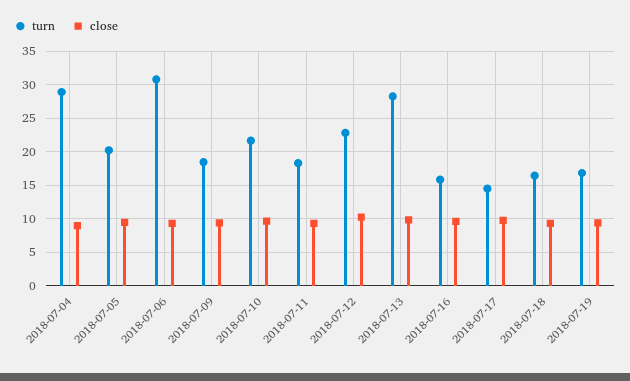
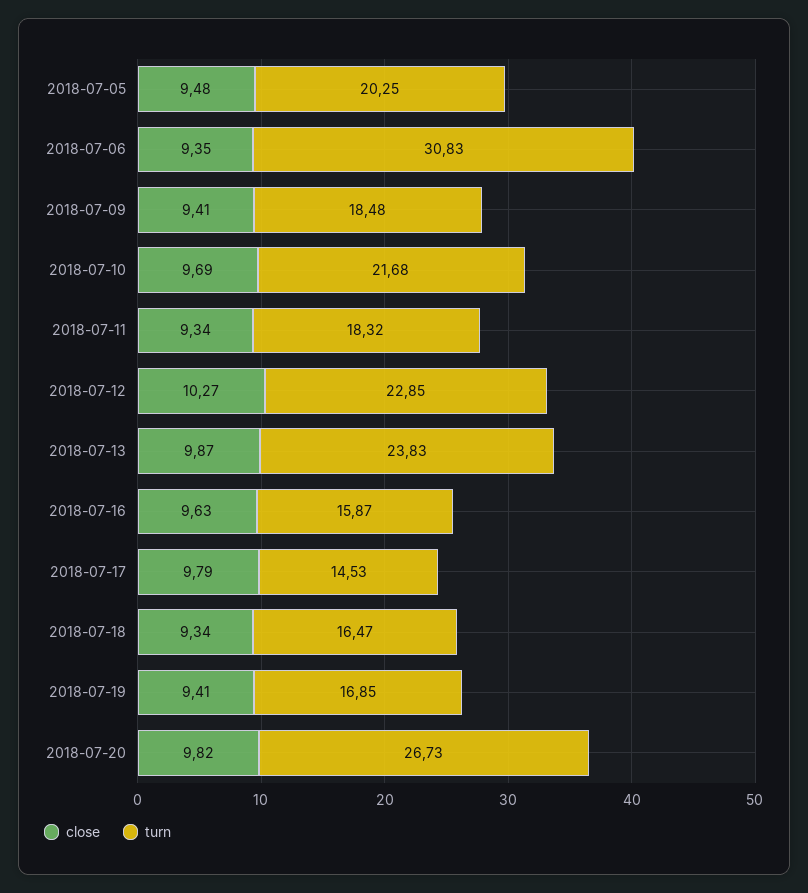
turn, 2018-07-04: 29 -> none
close, 2018-07-04: 9 -> none
turn, 2018-07-13: 28 -> 23.83
close, 2018-07-20: none -> 9.82
turn, 2018-07-20: none -> 26.73

